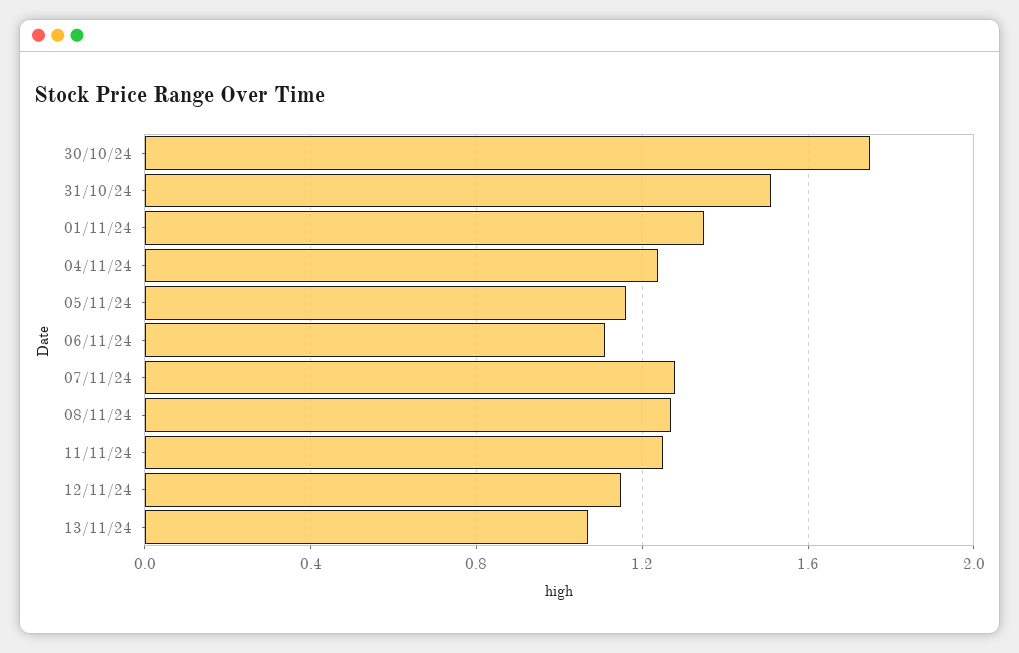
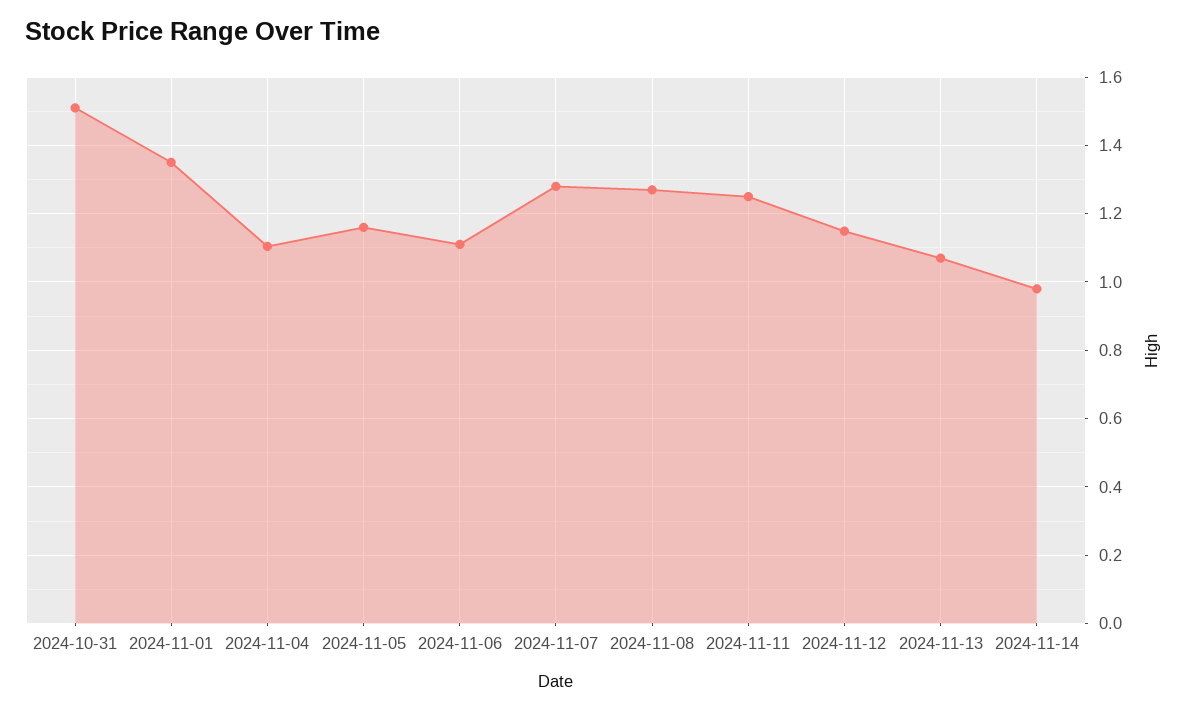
30/10/24: 1.75 -> none
04/11/24: 1.25 -> 1.1
2024-11-14: none -> 0.98

